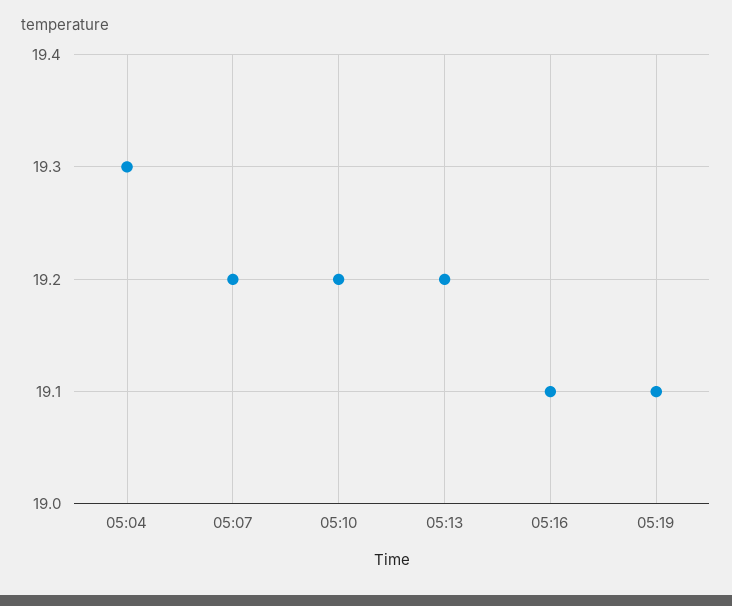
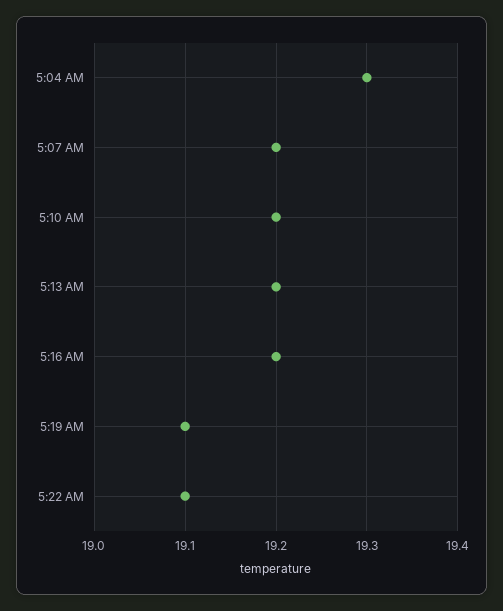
05:16: 19.1 -> 19.2
5:22 AM: none -> 19.1

